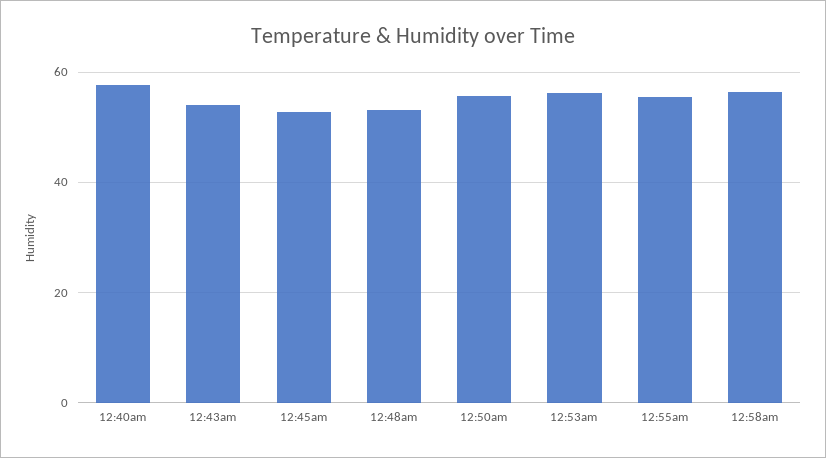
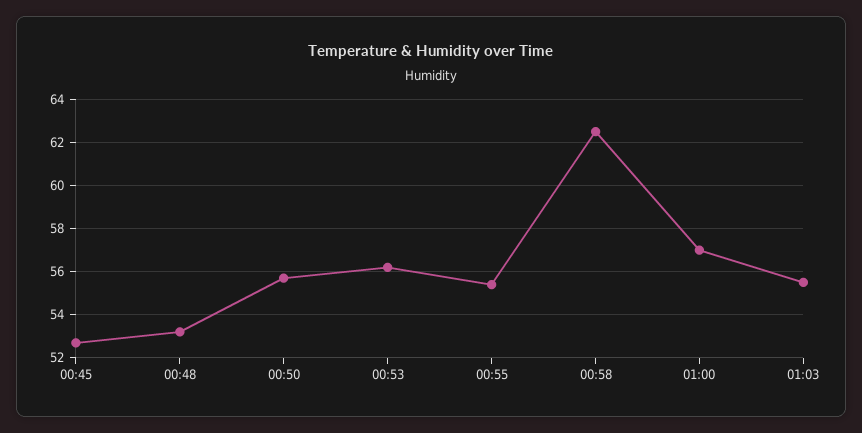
12:40am: 58 -> none
12:43am: 54 -> none
12:58am: 56 -> 62.5
01:00: none -> 57
01:03: none -> 55.5

